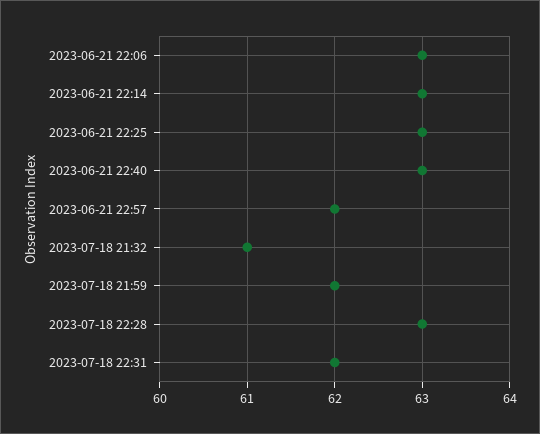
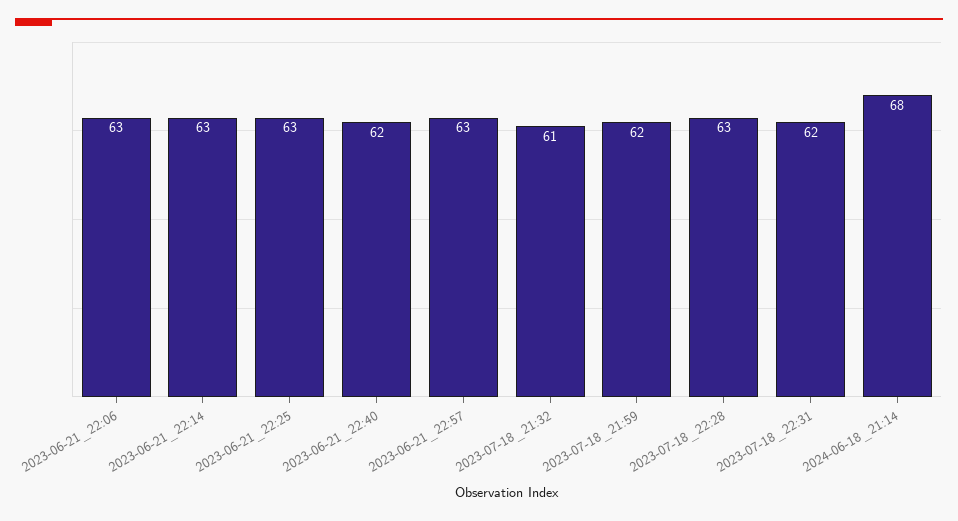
2023-06-21 22:40: 63 -> 62
2023-06-21 22:57: 62 -> 63
2024-06-18_21:14: none -> 68

